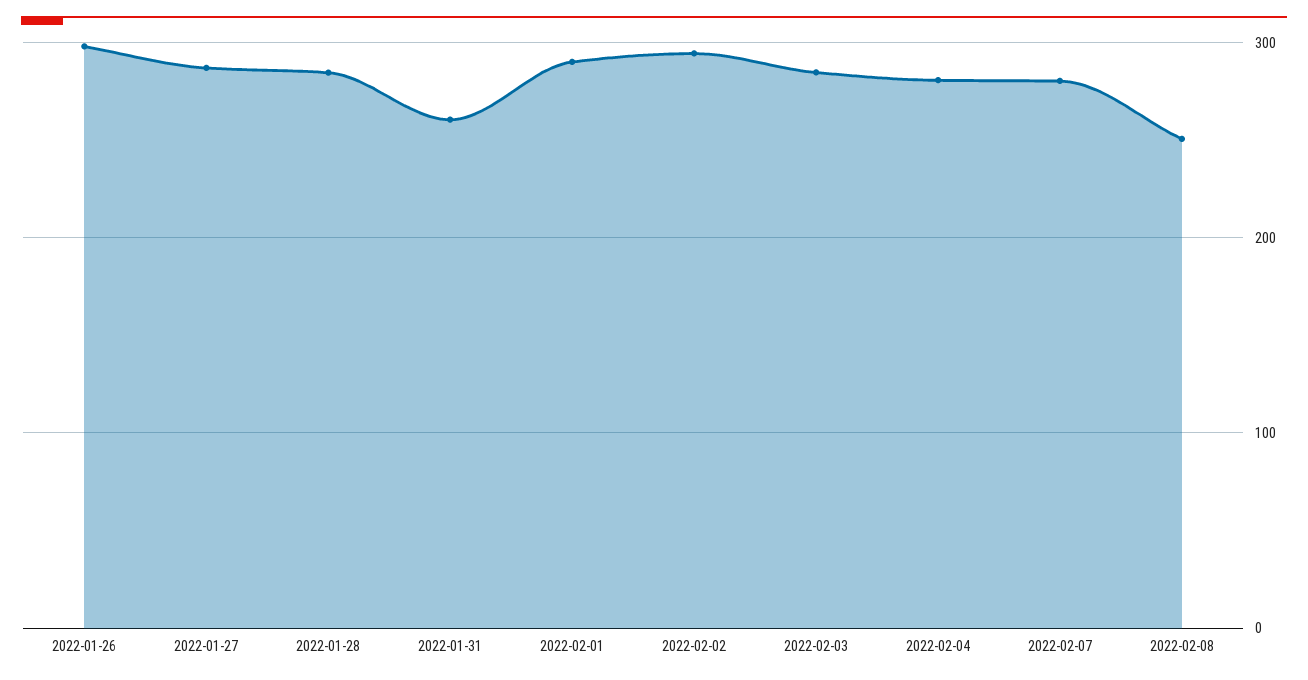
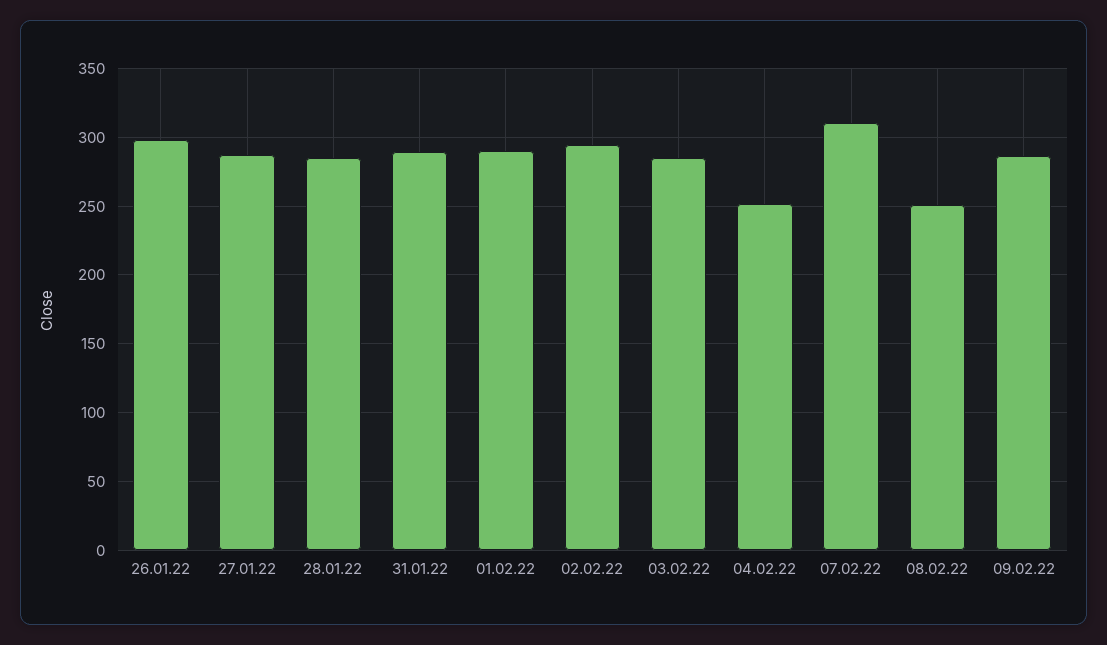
2022-01-31: 260 -> 290
2022-02-04: 280 -> 250
2022-02-07: 280 -> 310
09.02.22: none -> 285

